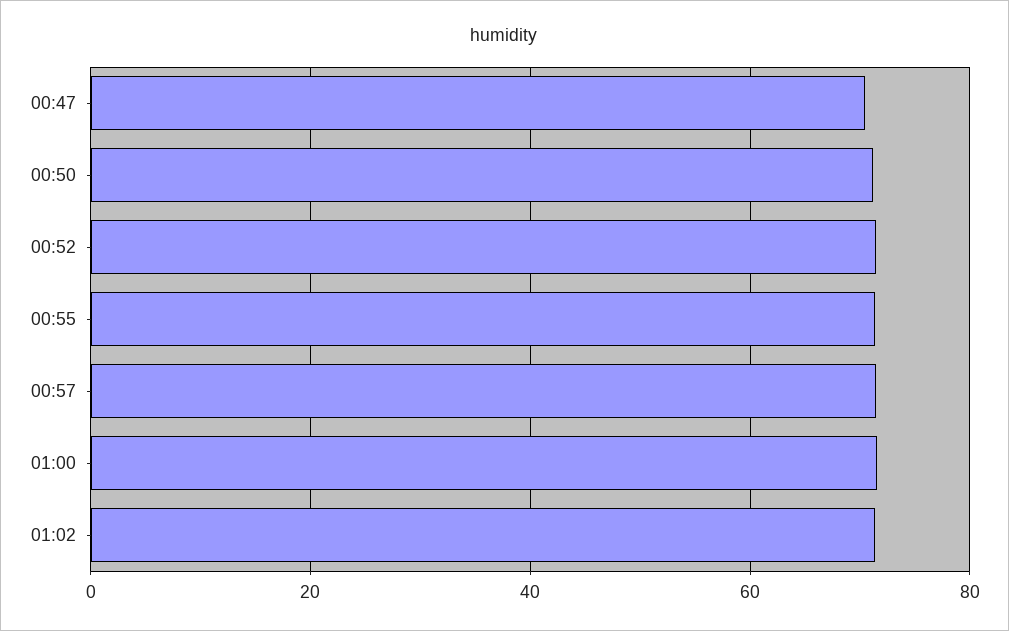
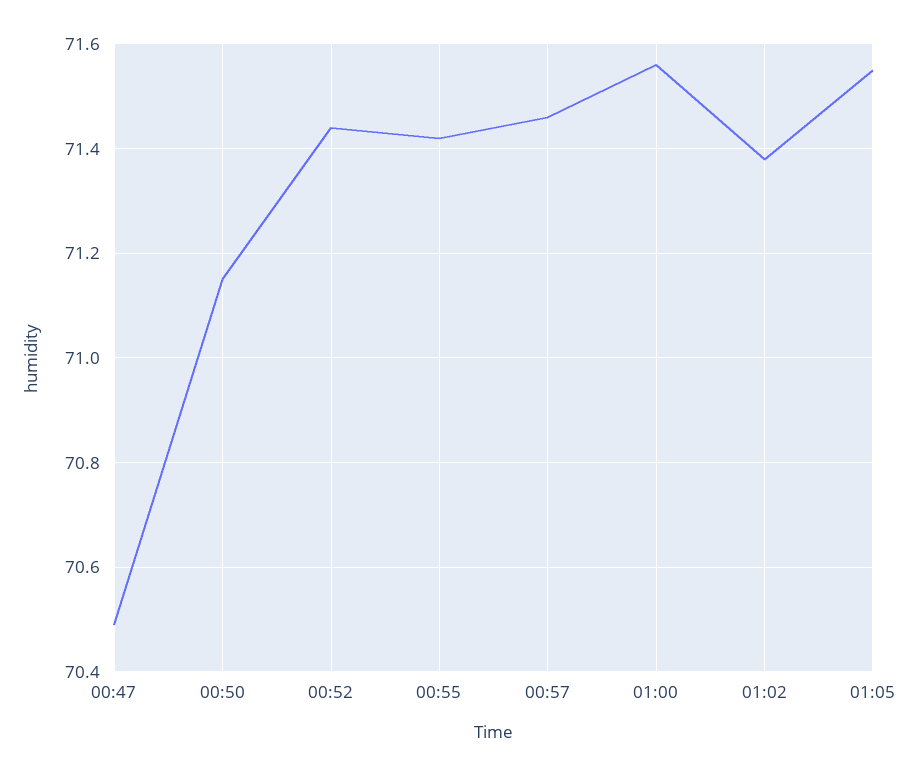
01:05: none -> 71.55

